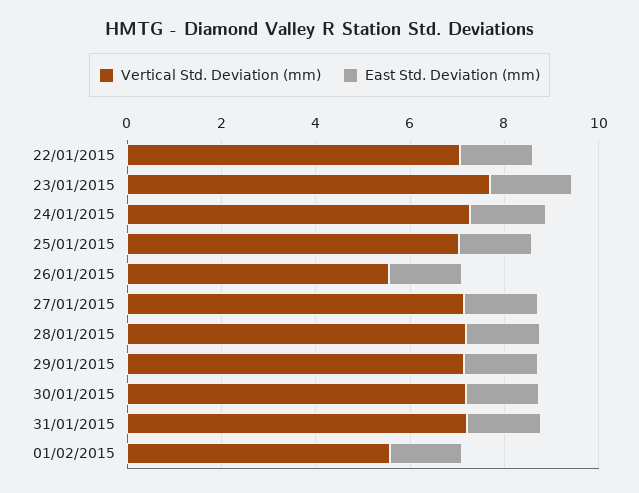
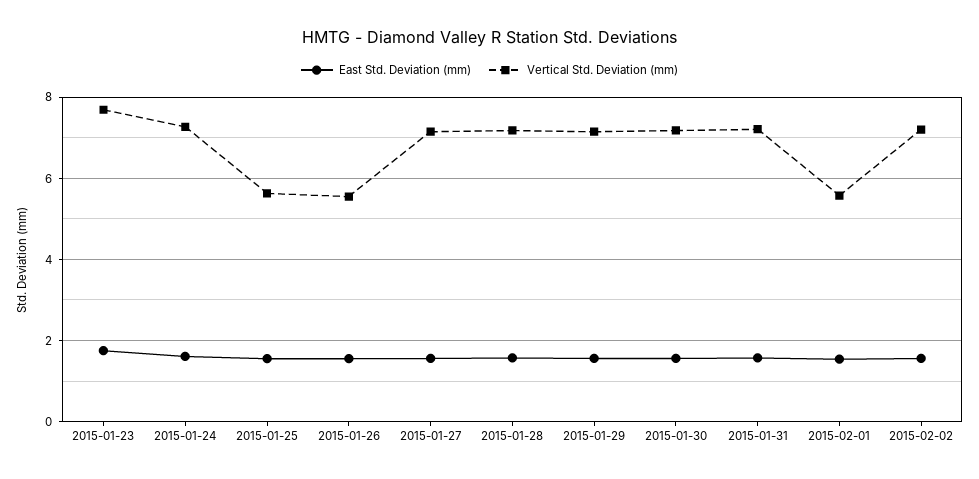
Vertical Std. Deviation (mm), 22/01/2015: 7 -> none
East Std. Deviation (mm), 22/01/2015: 1.5 -> none
Vertical Std. Deviation (mm), 25/01/2015: 7 -> 5.6
East Std. Deviation (mm), 2015-02-02: none -> 1.6
Vertical Std. Deviation (mm), 2015-02-02: none -> 7.2

